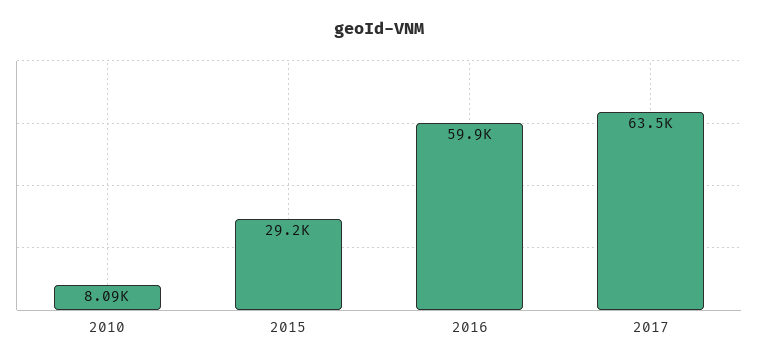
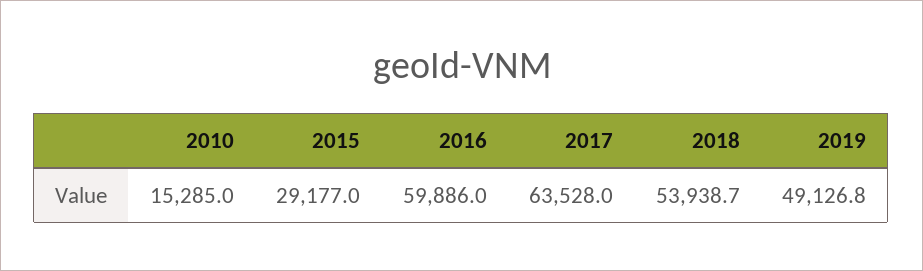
2010: 8090 -> 15285
2018: none -> 53938.7
2019: none -> 49126.8

